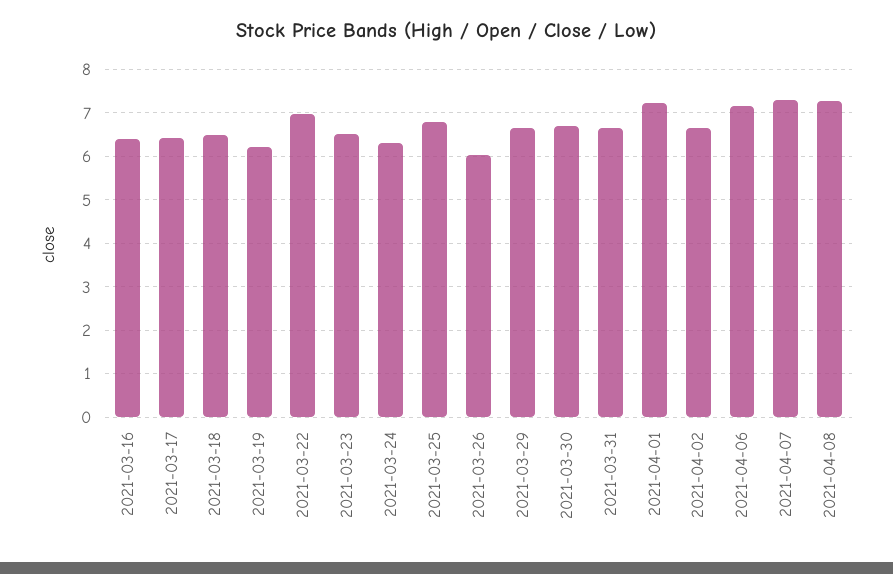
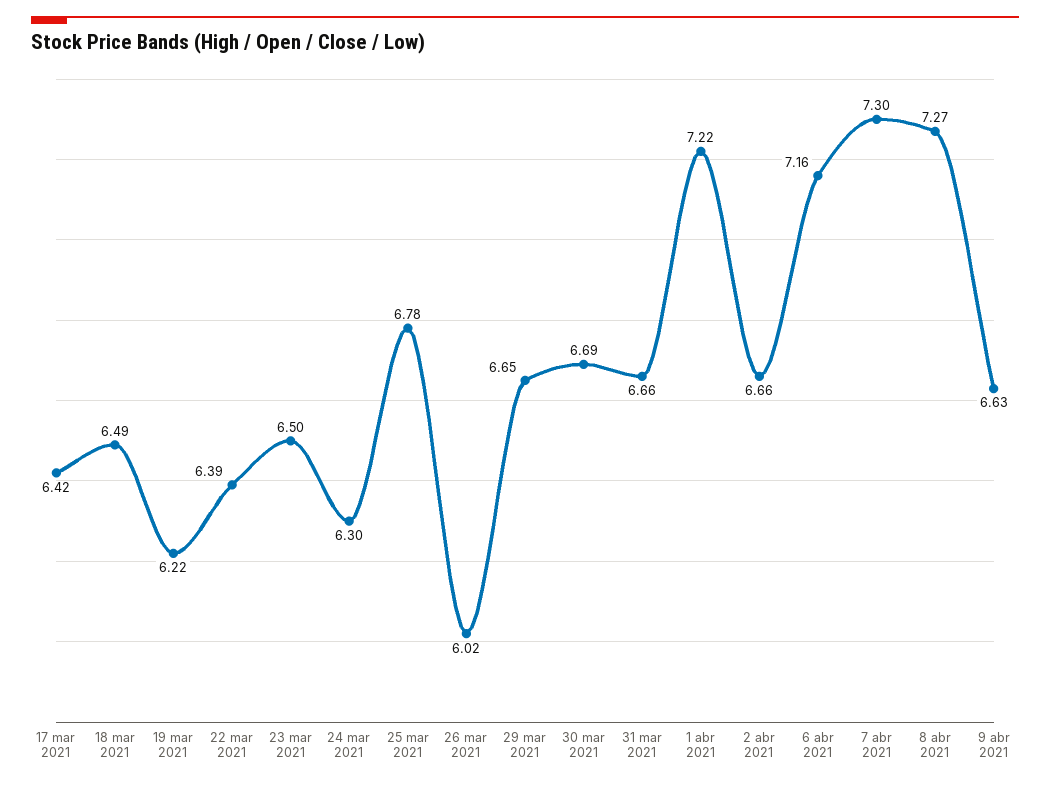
2021-03-16: 6.4 -> none
2021-03-22: 7 -> 6.39
9 abr 2021: none -> 6.63

